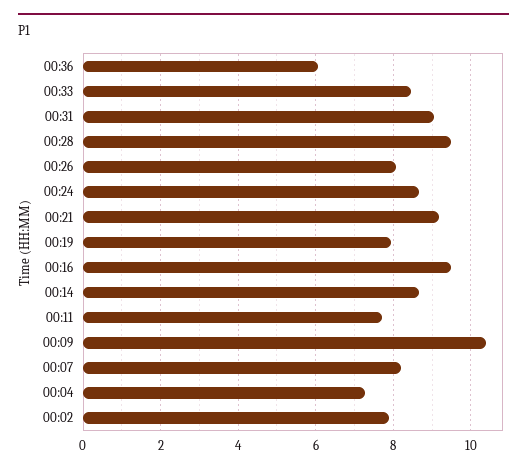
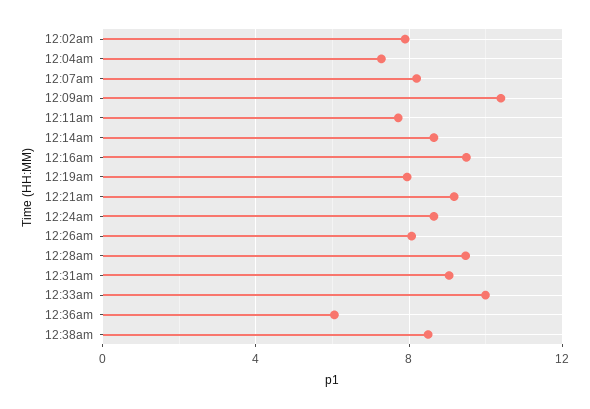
00:33: 8.4 -> 10
12:38am: none -> 8.5

